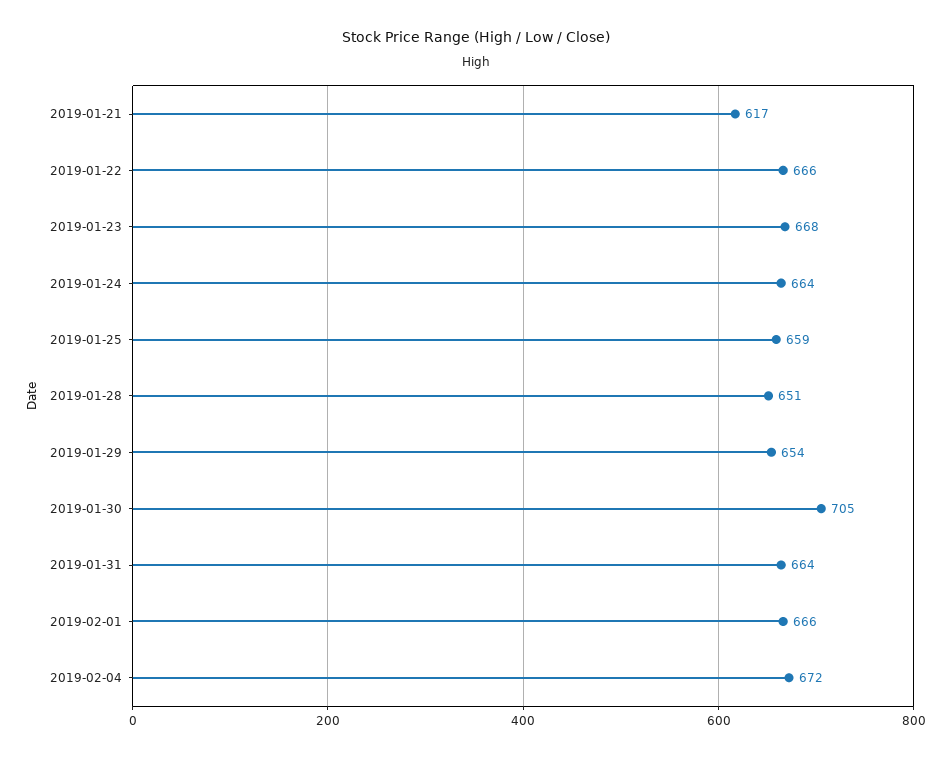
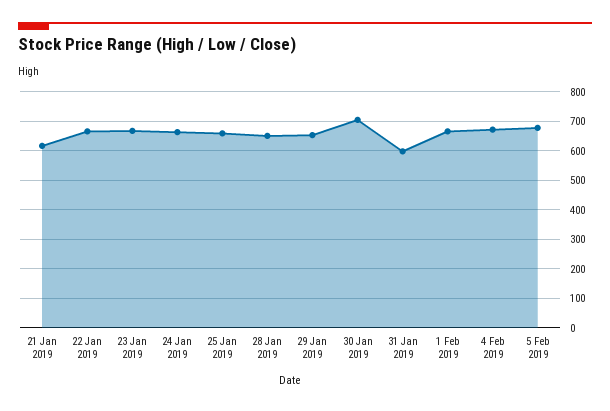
2019-01-31: 664 -> 600
5 Feb 2019: none -> 675

